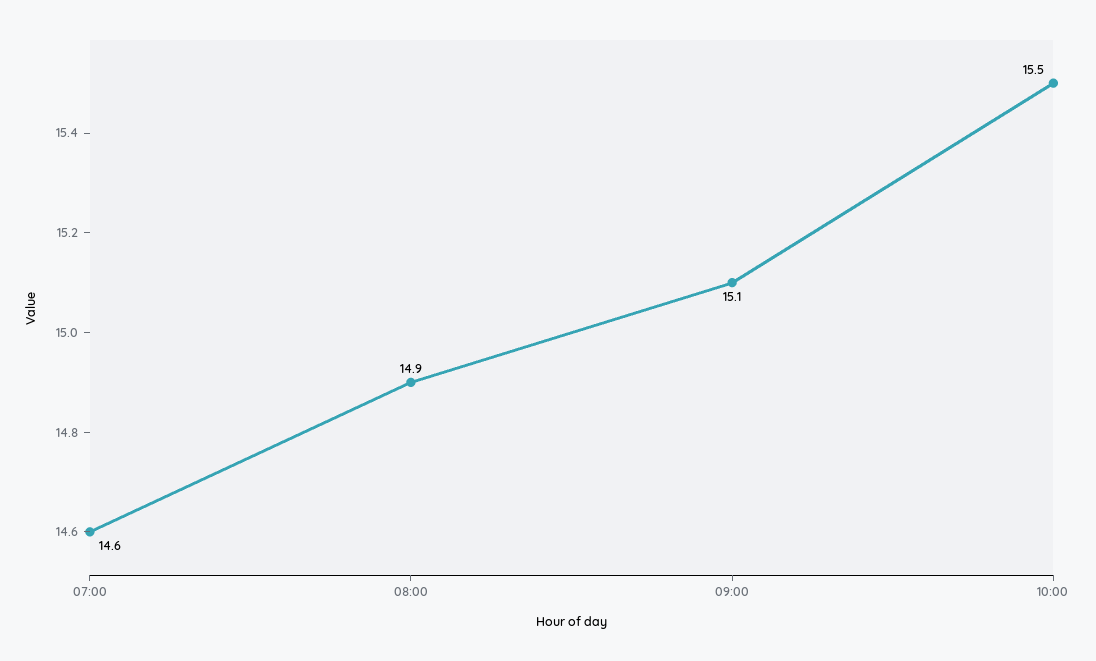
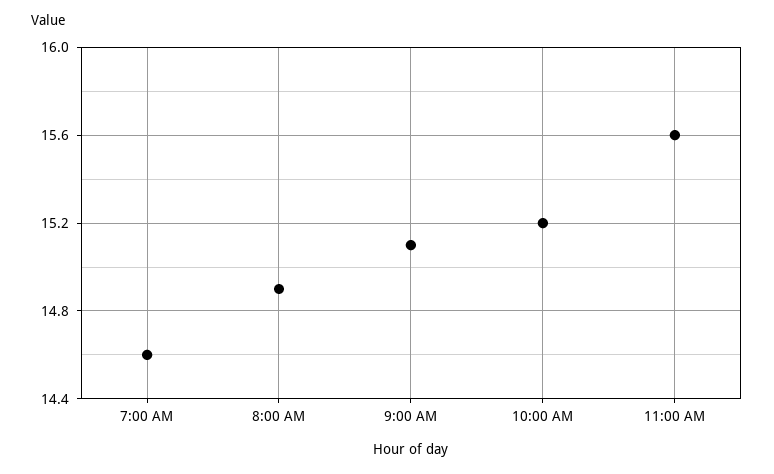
10:00: 15.5 -> 15.2
11:00 AM: none -> 15.6

